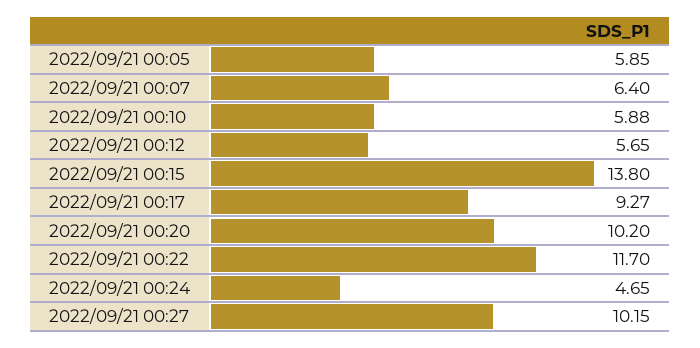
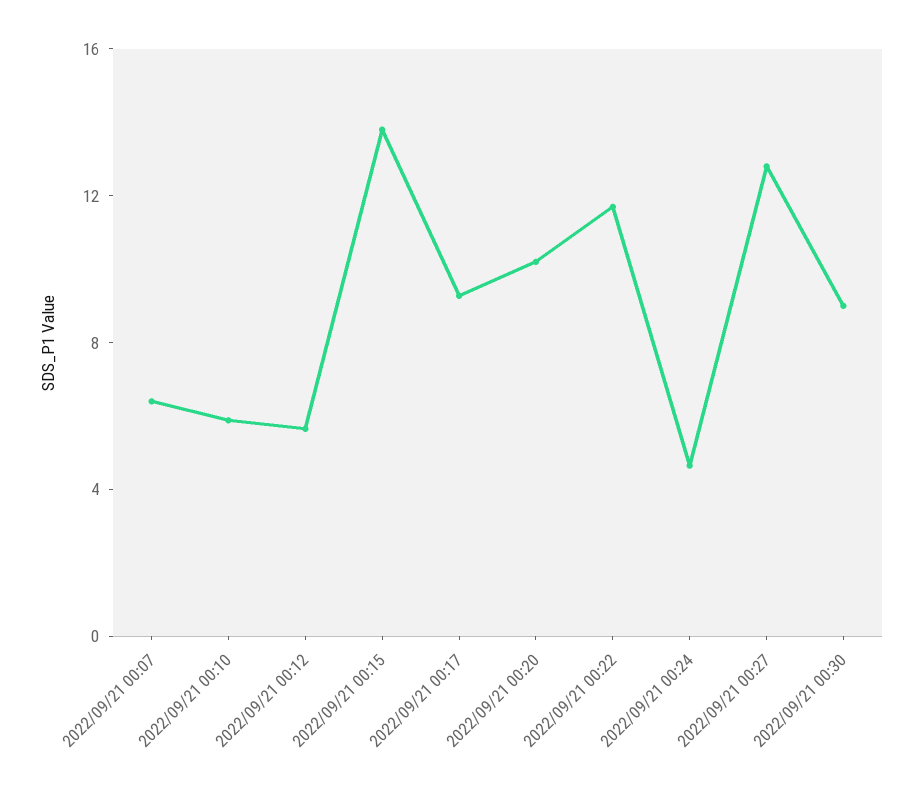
2022/09/21 00:05: 5.85 -> none
2022/09/21 00:27: 10.15 -> 13
2022/09/21 00:30: none -> 9

